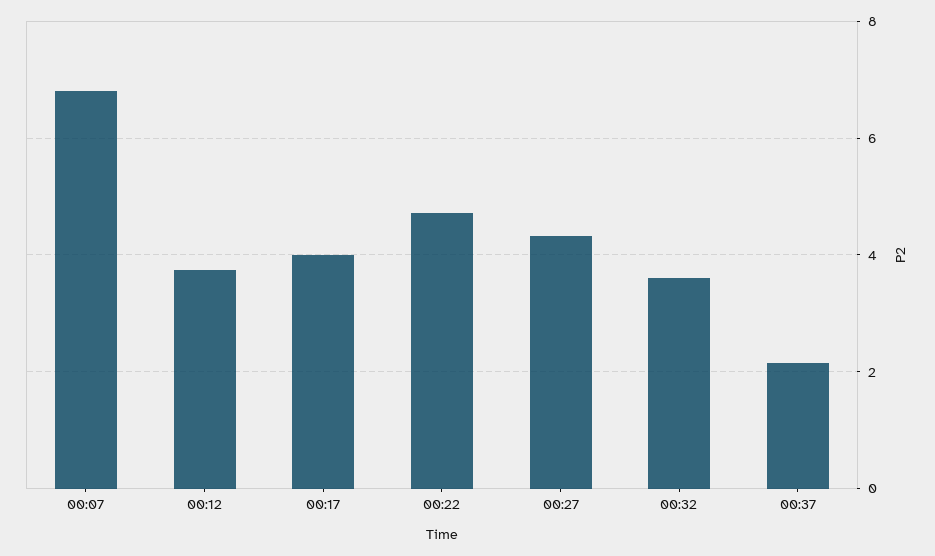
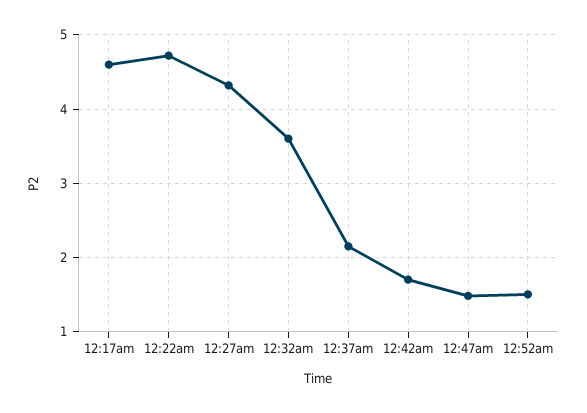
00:07: 6.8 -> none
00:12: 3.8 -> none
00:17: 4 -> 4.6
12:42am: none -> 1.7
12:47am: none -> 1.5
12:52am: none -> 1.5

